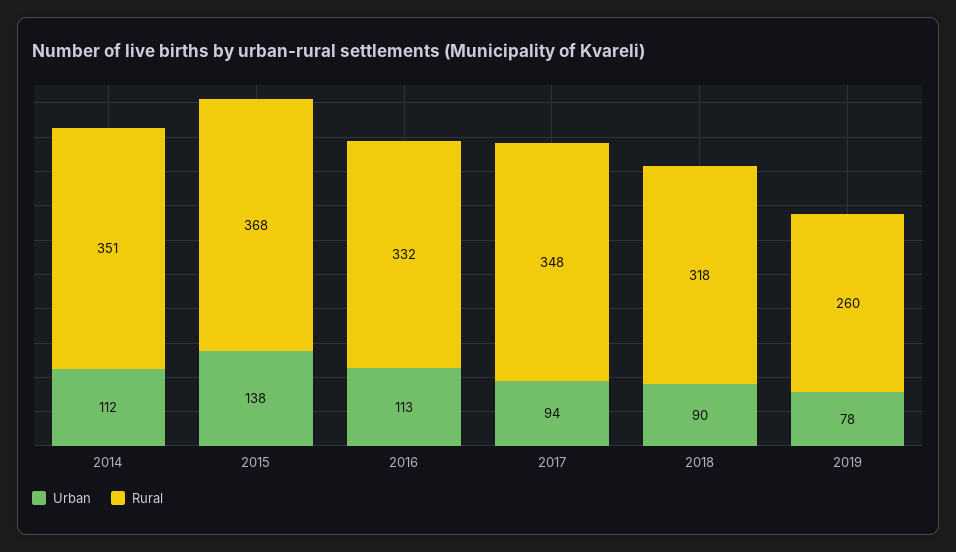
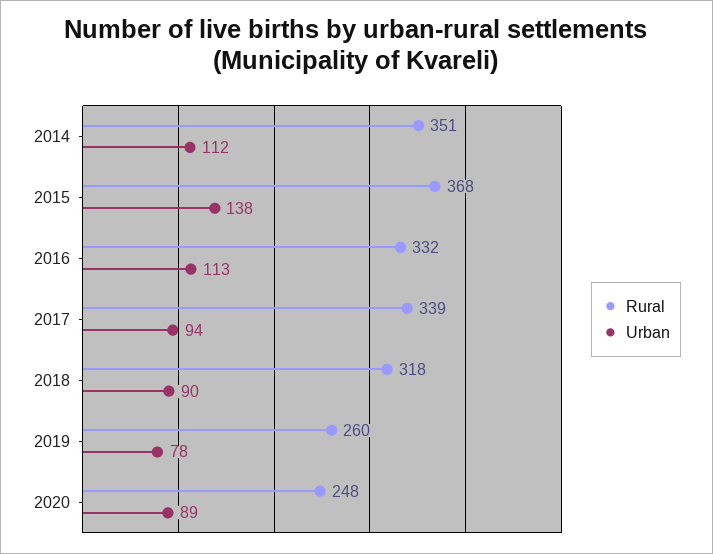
Rural, 2017: 348 -> 339
Rural, 2020: none -> 248
Urban, 2020: none -> 89

